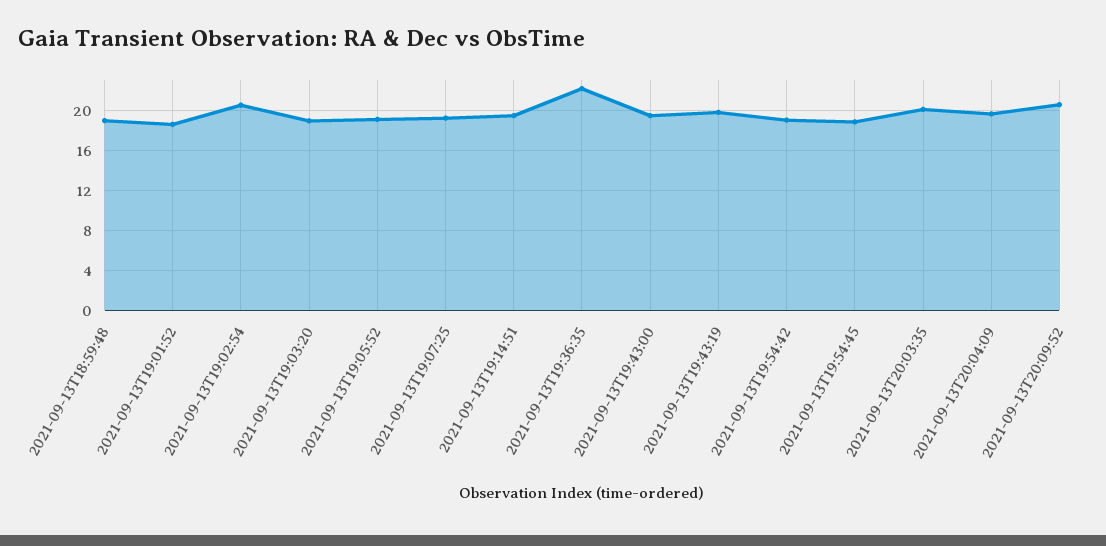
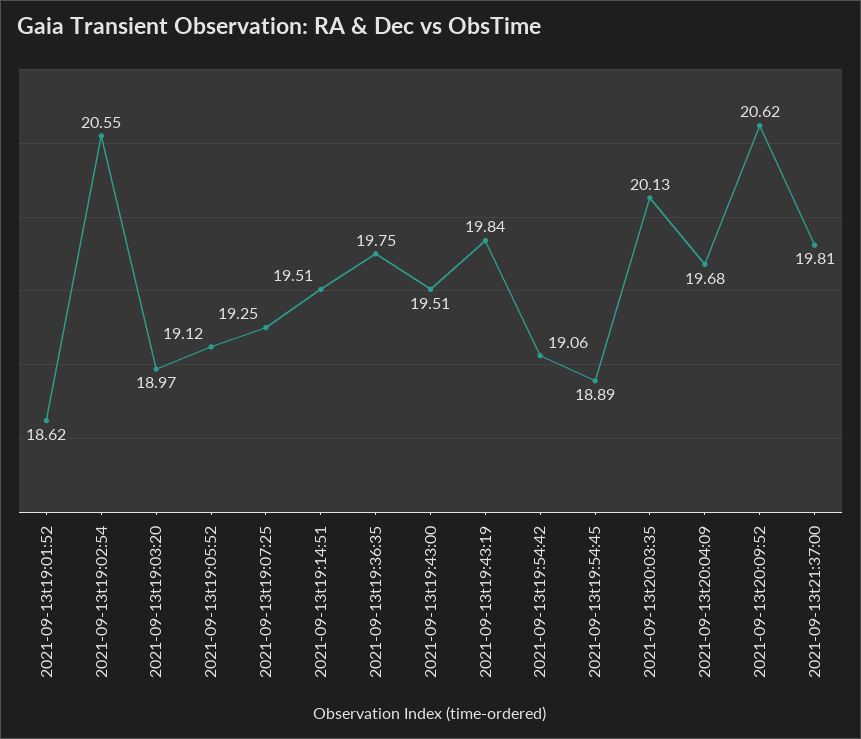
2021-09-13T18:59:48: 19 -> none
2021-09-13T19:36:35: 22 -> 19.75
2021-09-13t21:37:00: none -> 19.81

